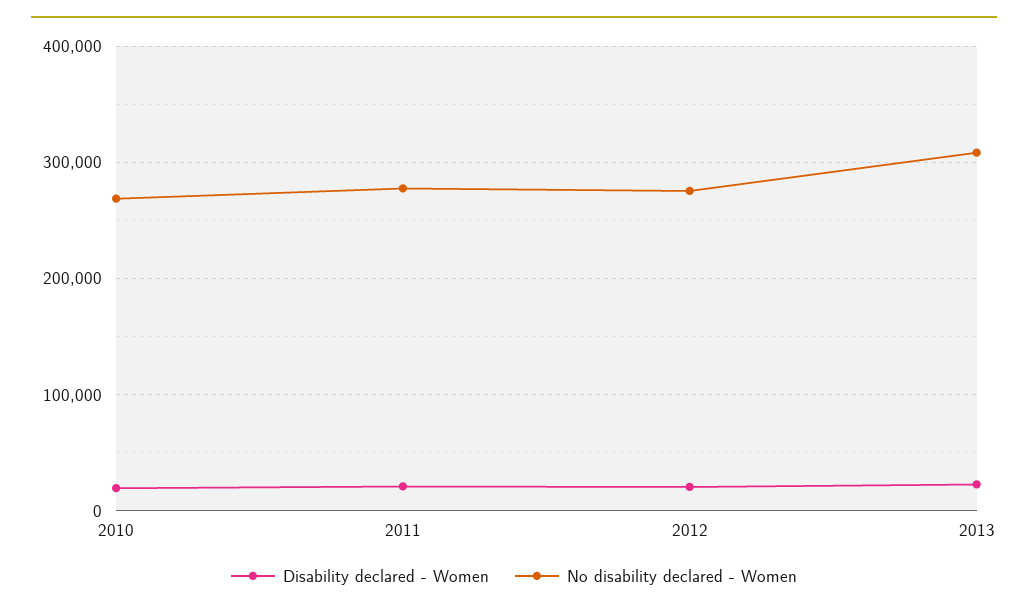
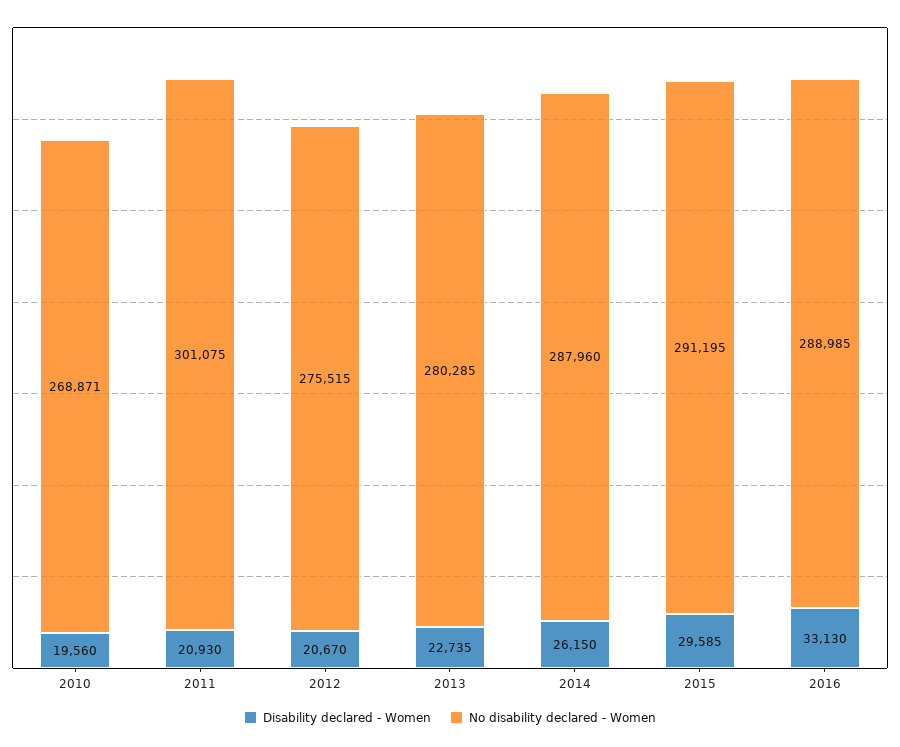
No disability declared - Women, 2011: 280000 -> 301075
No disability declared - Women, 2013: 310000 -> 280285
Disability declared - Women, 2014: none -> 26150
No disability declared - Women, 2014: none -> 287960
Disability declared - Women, 2015: none -> 29585
No disability declared - Women, 2015: none -> 291195
Disability declared - Women, 2016: none -> 33130
No disability declared - Women, 2016: none -> 288985

